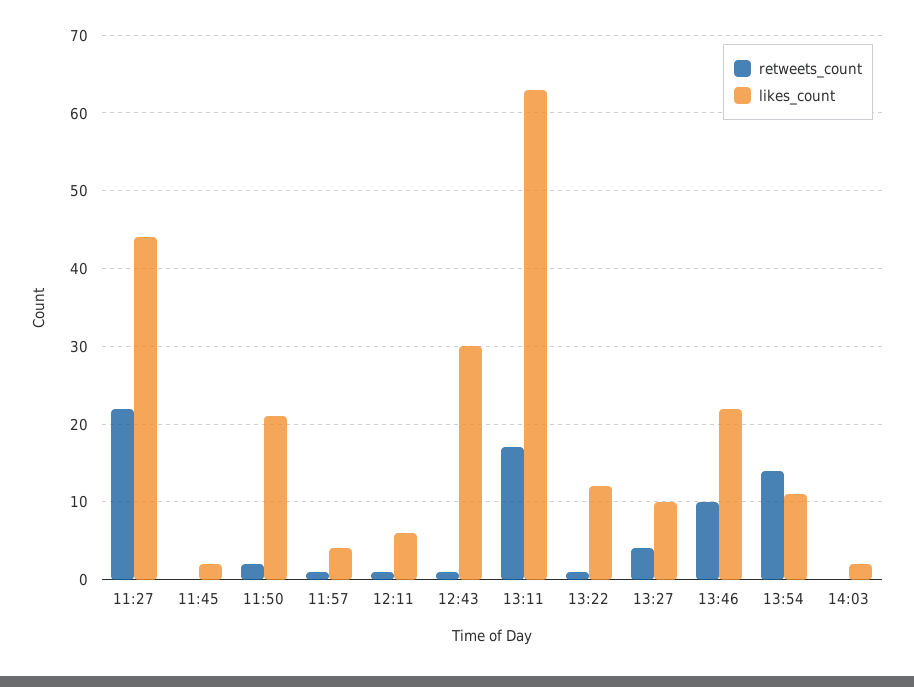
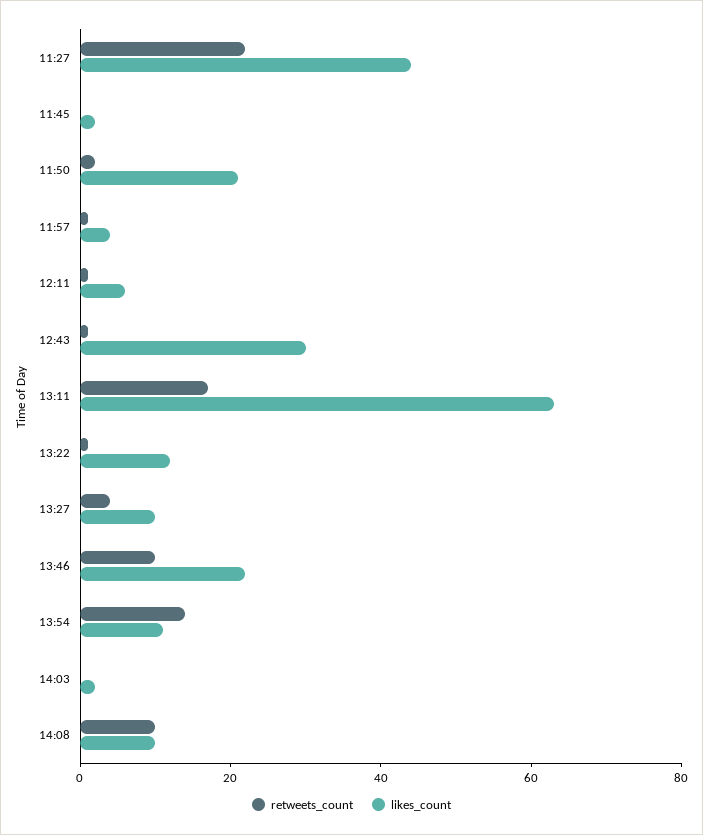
retweets_count, 14:08: none -> 10
likes_count, 14:08: none -> 10

